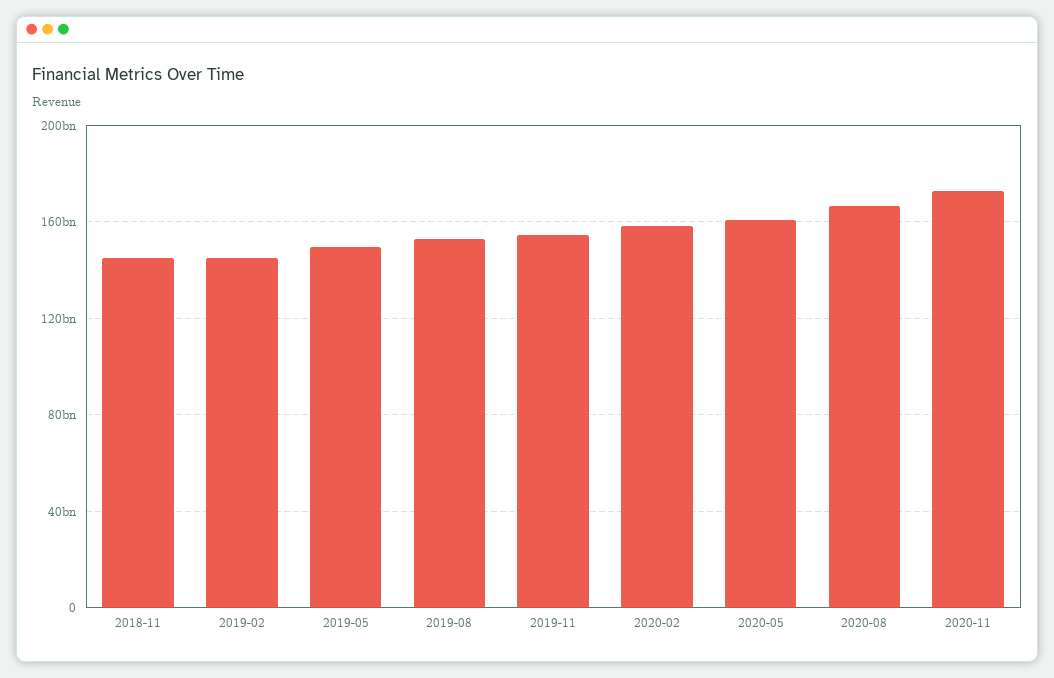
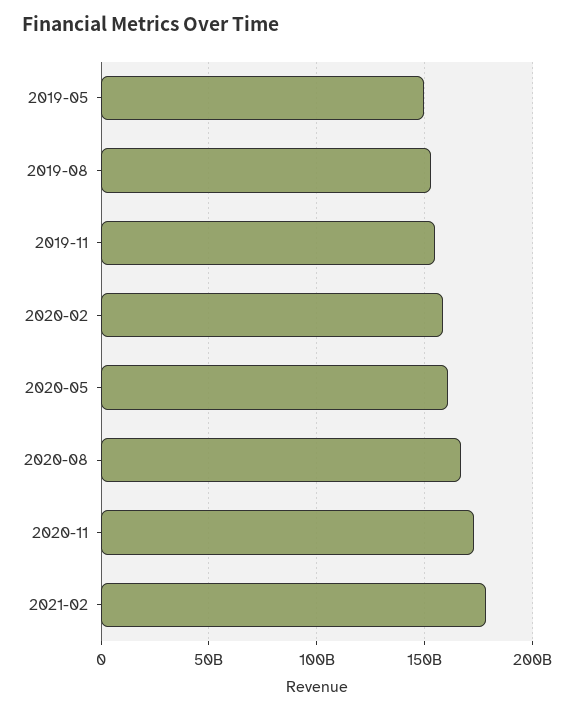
2018-11: 145000000000 -> none
2019-02: 145000000000 -> none
2021-02: none -> 180000000000

